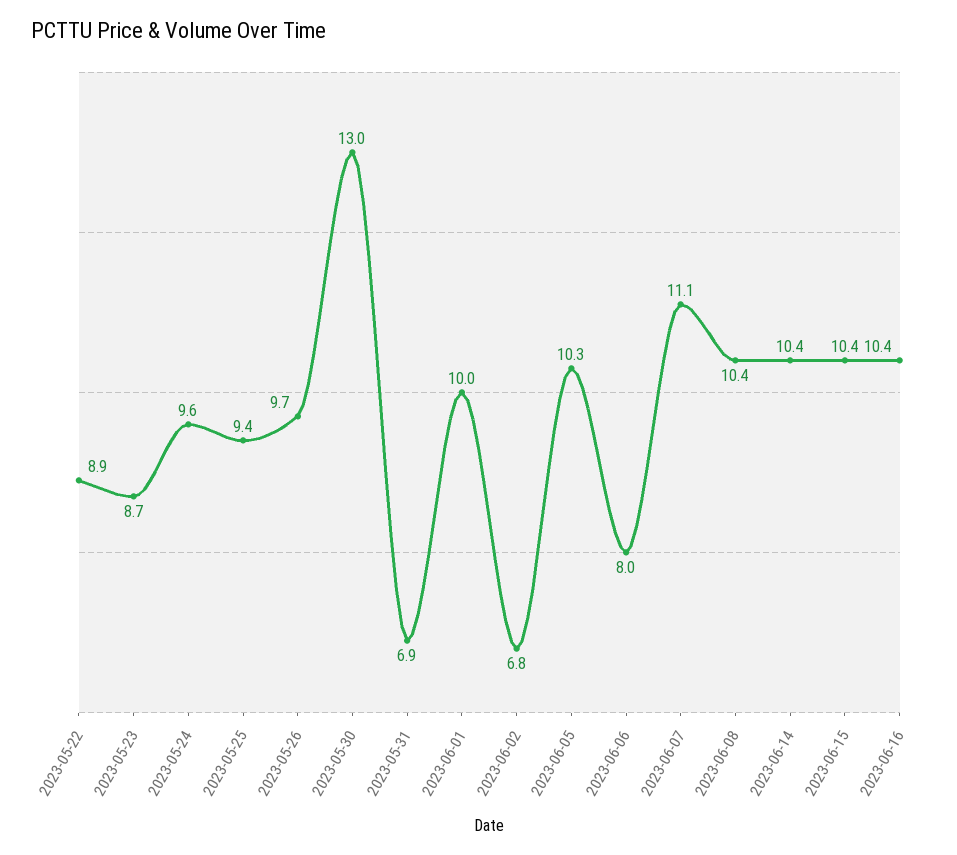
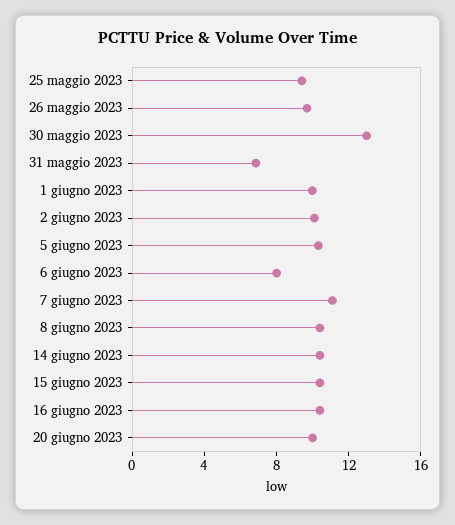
2023-05-22: 8.9 -> none
2023-05-23: 8.7 -> none
2023-05-24: 9.6 -> none
2023-06-02: 6.8 -> 10
20 giugno 2023: none -> 10

